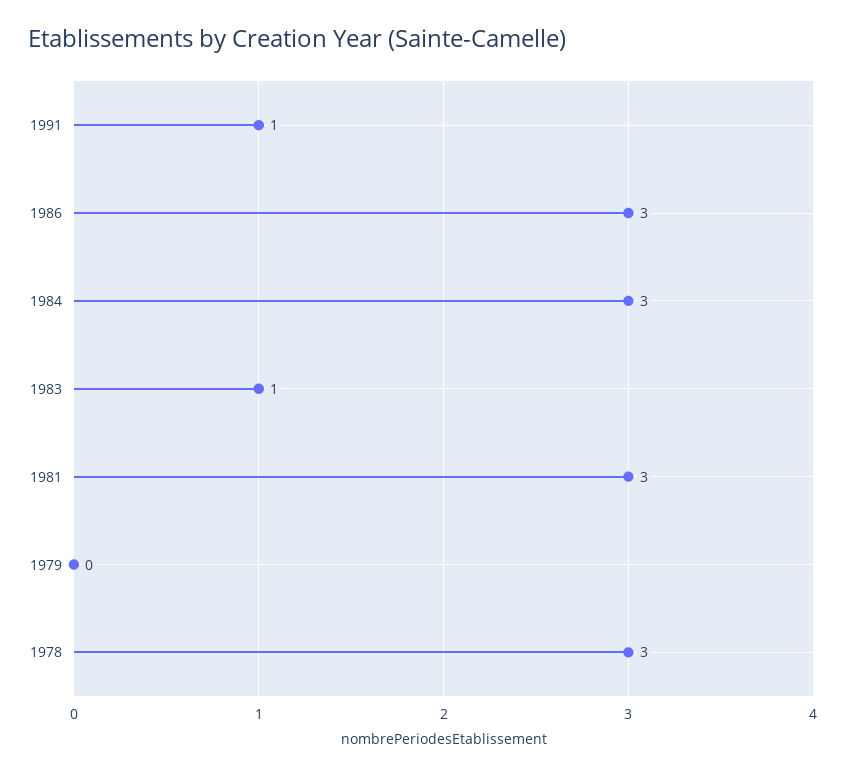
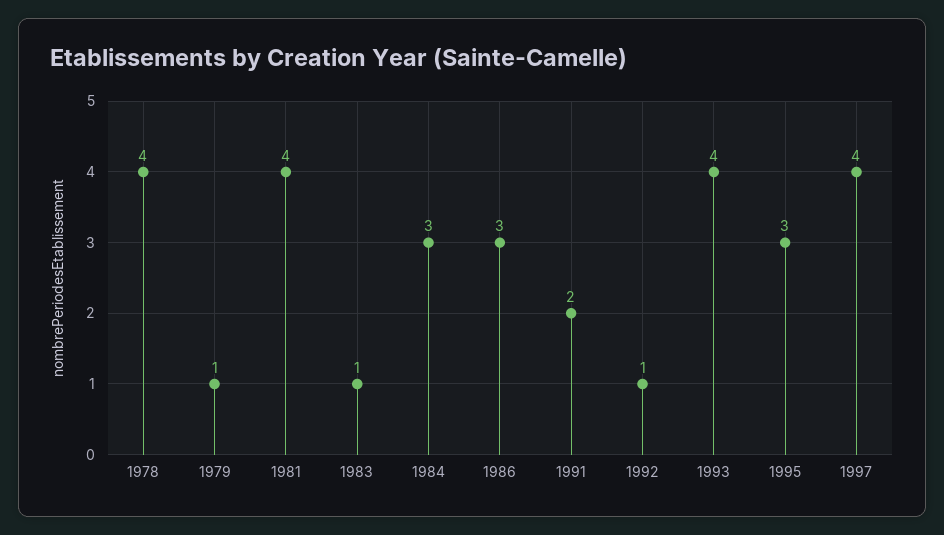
1991: 1 -> 2
1981: 3 -> 4
1979: 0 -> 1
1978: 3 -> 4
1992: none -> 1
1993: none -> 4
1995: none -> 3
1997: none -> 4

